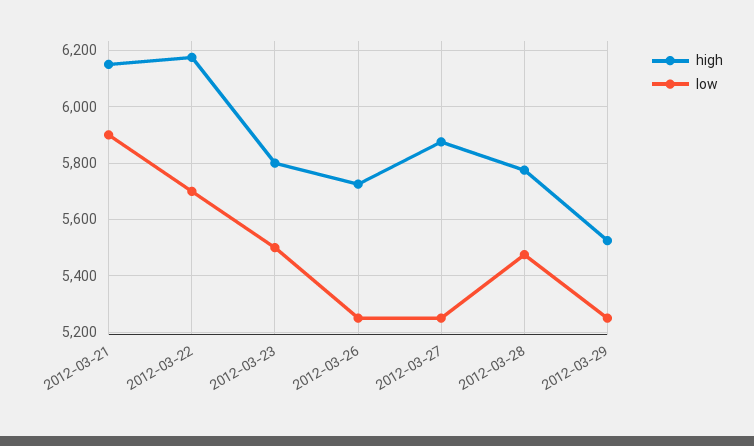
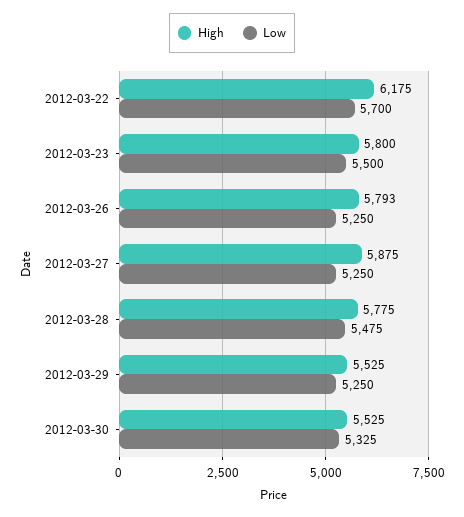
high, 2012-03-21: 6150 -> none
low, 2012-03-21: 5900 -> none
high, 2012-03-26: 5725 -> 5793
high, 2012-03-30: none -> 5525
low, 2012-03-30: none -> 5325

